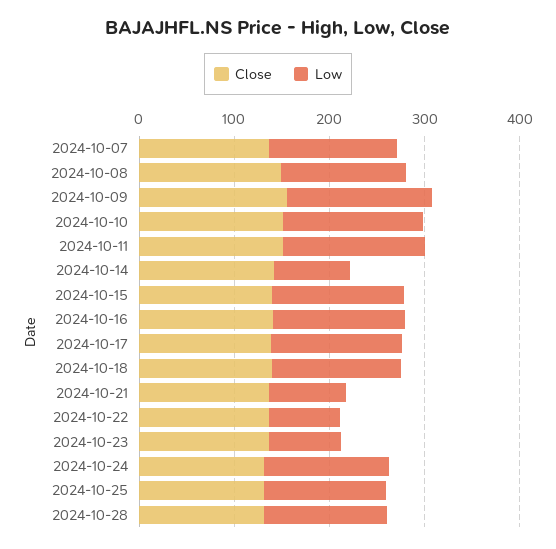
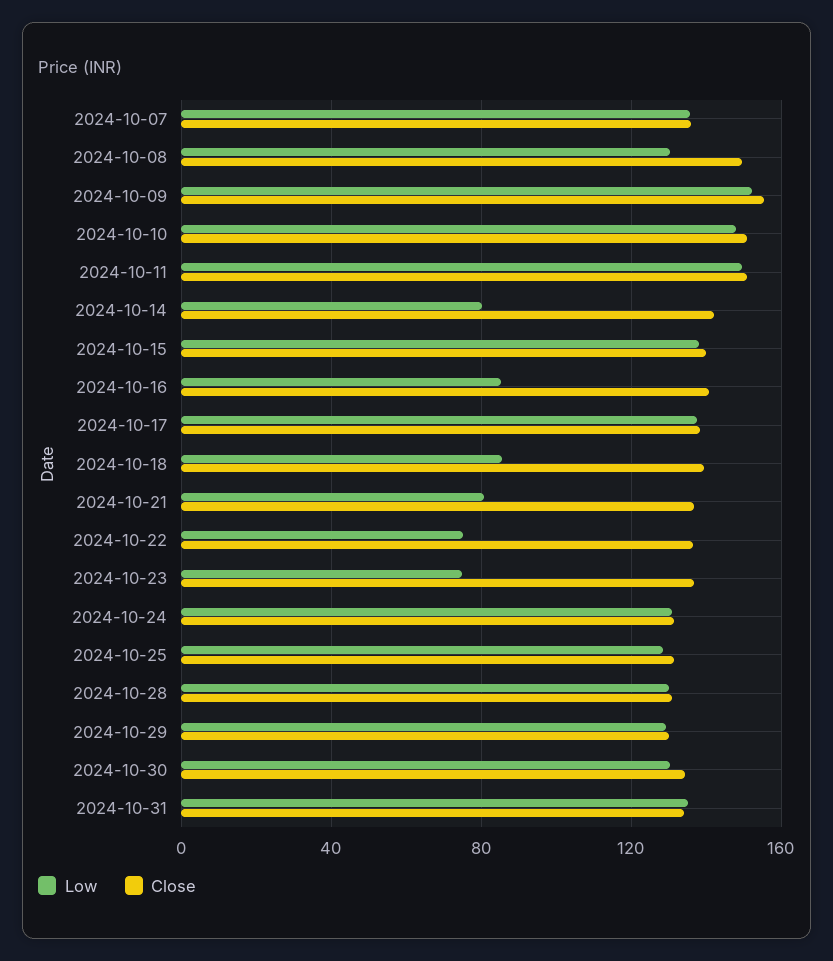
Low, 2024-10-16: 140 -> 85
Low, 2024-10-18: 140 -> 85
Low, 2024-10-29: none -> 130
Close, 2024-10-29: none -> 130
Low, 2024-10-30: none -> 130
Close, 2024-10-30: none -> 135
Low, 2024-10-31: none -> 135
Close, 2024-10-31: none -> 135

